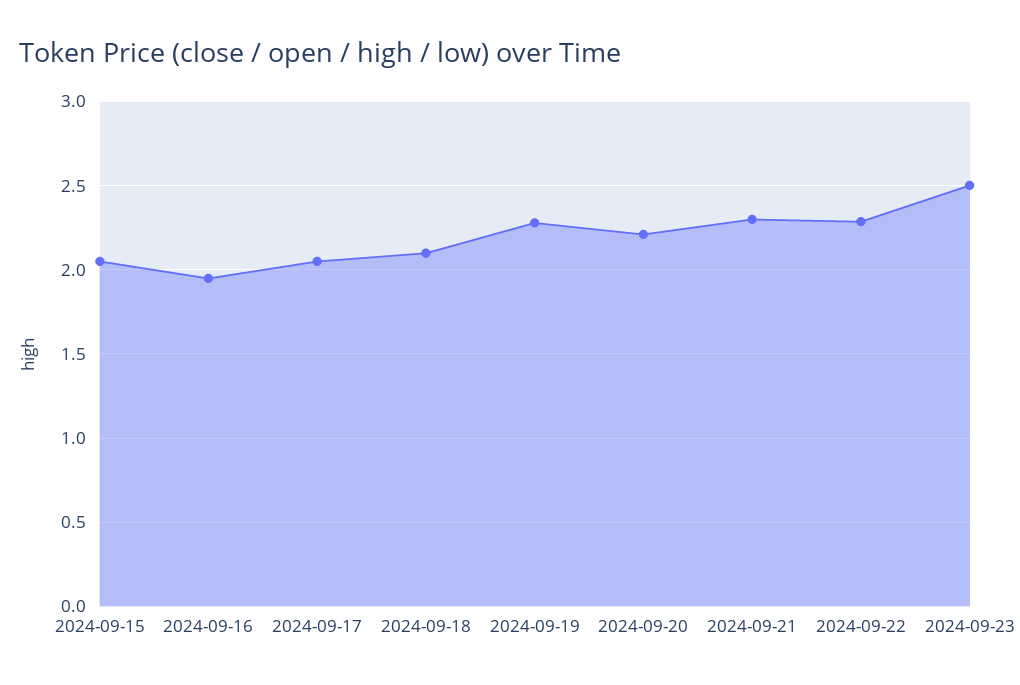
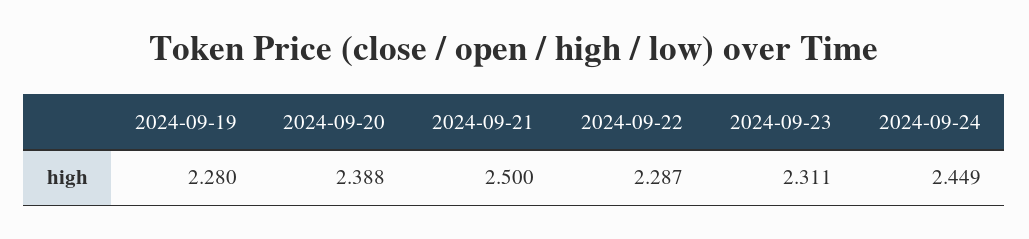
2024-09-15: 2.05 -> none
2024-09-16: 1.95 -> none
2024-09-17: 2.05 -> none
2024-09-18: 2.1 -> none
2024-09-20: 2.2 -> 2.388
2024-09-21: 2.3 -> 2.5
2024-09-23: 2.5 -> 2.311
2024-09-24: none -> 2.449

